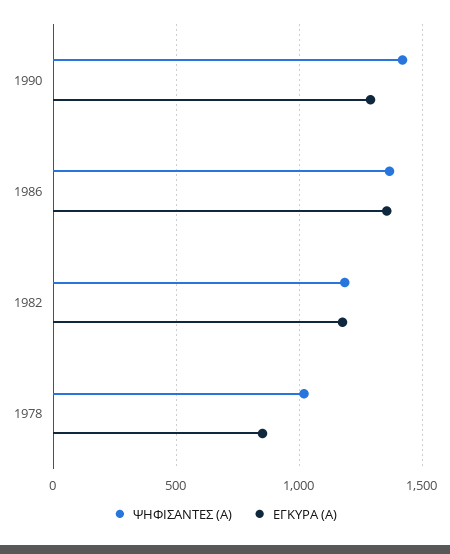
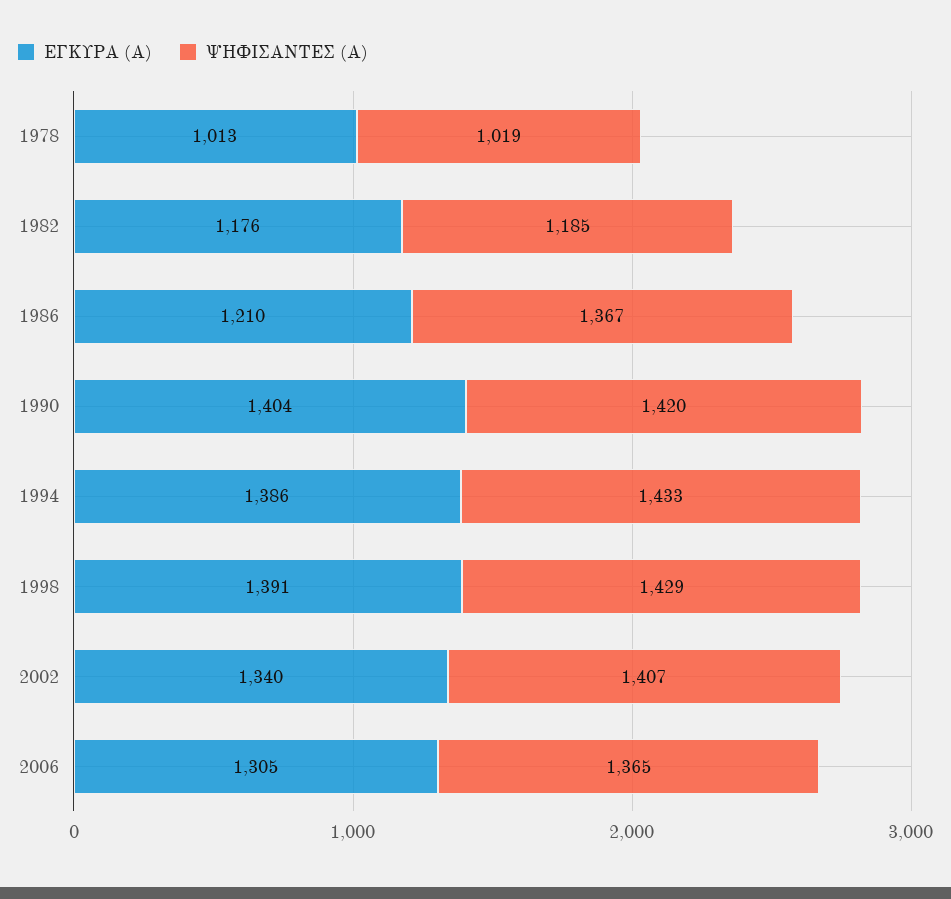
ΕΓΚΥΡΑ (Α), 1990: 1300 -> 1404
ΕΓΚΥΡΑ (Α), 1986: 1350 -> 1210
ΕΓΚΥΡΑ (Α), 1978: 850 -> 1013
ΕΓΚΥΡΑ (Α), 1994: none -> 1386
ΨΗΦΙΣΑΝΤΕΣ (Α), 1994: none -> 1433
ΕΓΚΥΡΑ (Α), 1998: none -> 1391
ΨΗΦΙΣΑΝΤΕΣ (Α), 1998: none -> 1429
ΕΓΚΥΡΑ (Α), 2002: none -> 1340
ΨΗΦΙΣΑΝΤΕΣ (Α), 2002: none -> 1407
ΕΓΚΥΡΑ (Α), 2006: none -> 1305
ΨΗΦΙΣΑΝΤΕΣ (Α), 2006: none -> 1365

